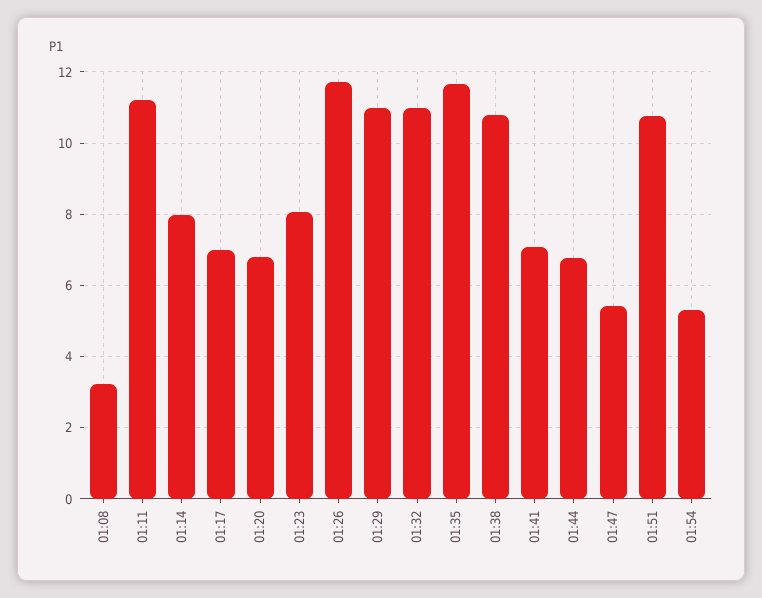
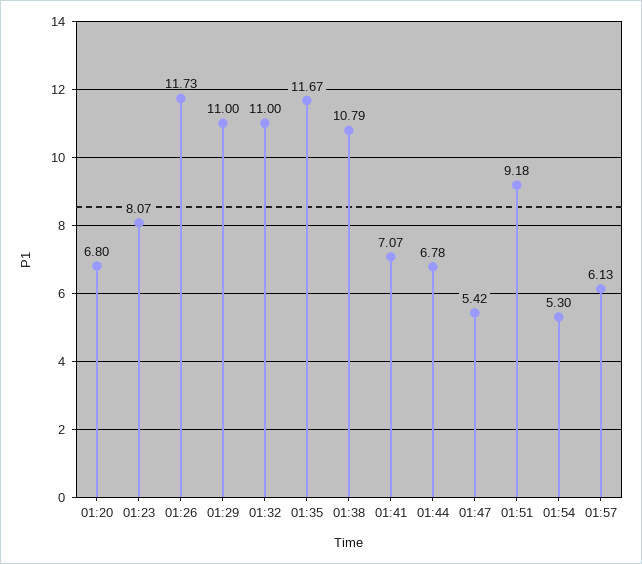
01:08: 3.2 -> none
01:11: 11.2 -> none
01:14: 8 -> none
01:17: 7 -> none
01:51: 10.8 -> 9.18
01:57: none -> 6.13

